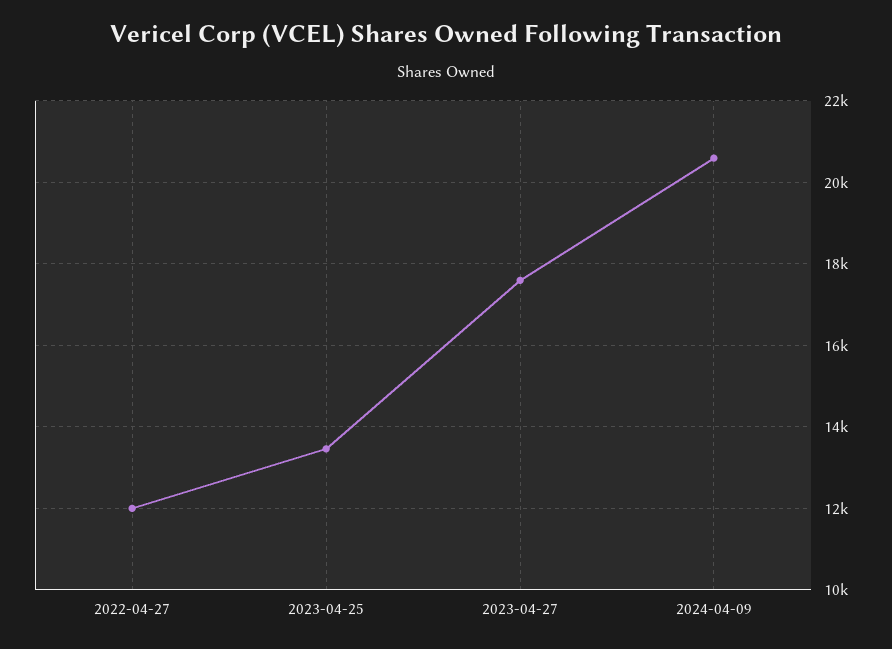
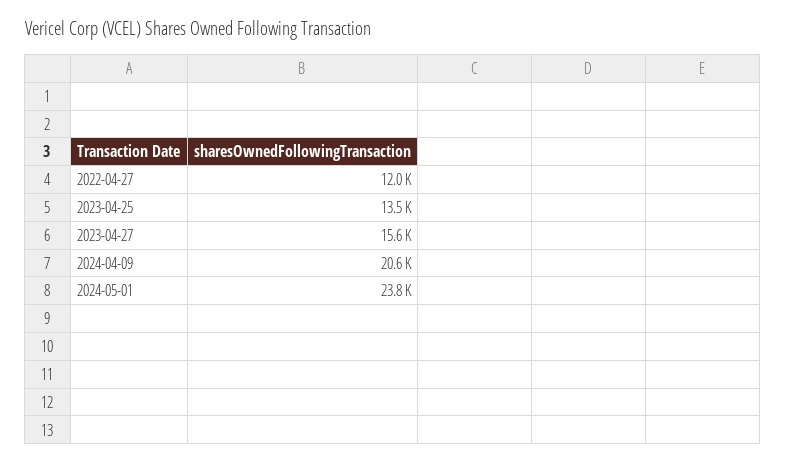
2023-04-27: 17600 -> 15600
2024-05-01: none -> 23800

